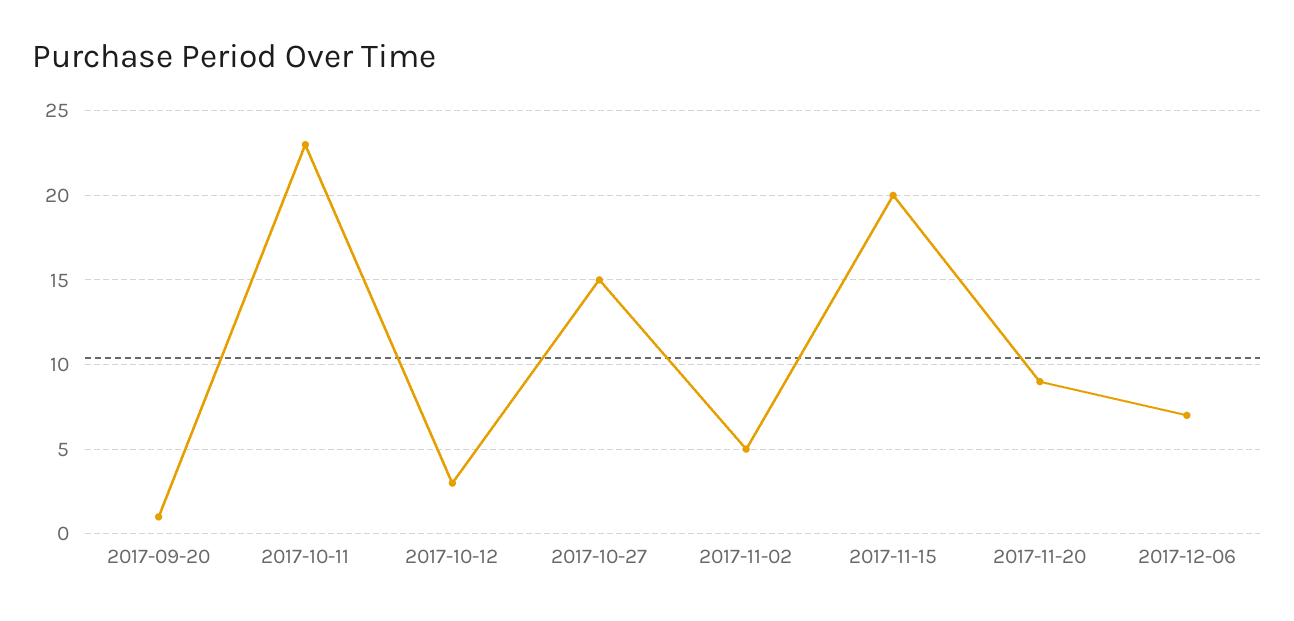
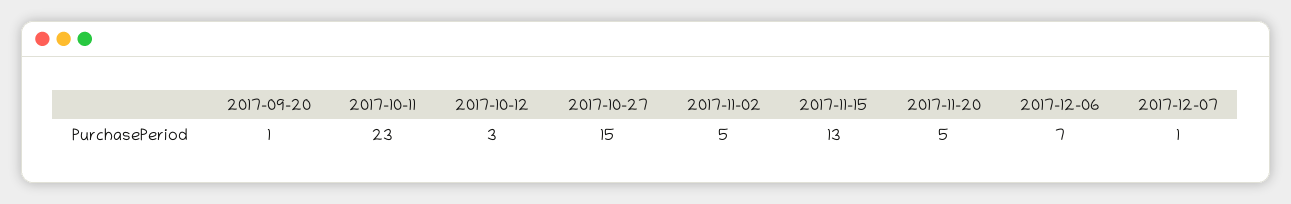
2017-11-15: 20 -> 13
2017-11-20: 9 -> 5
2017-12-07: none -> 1

